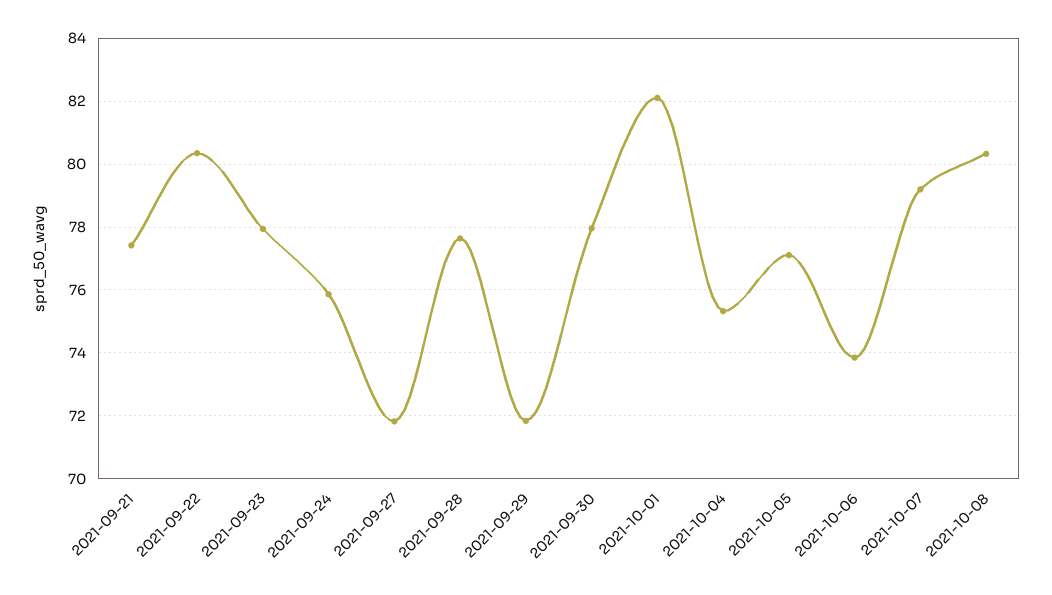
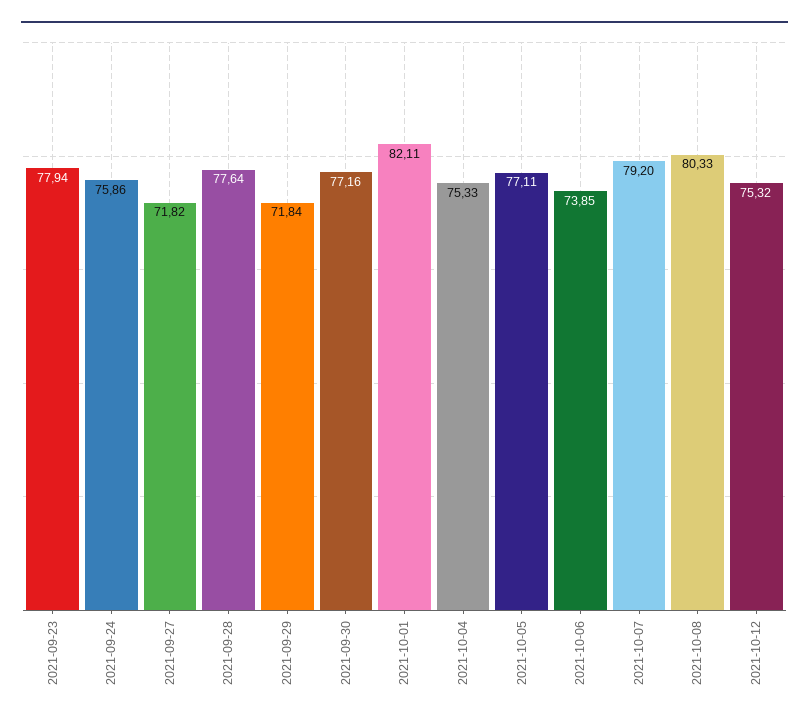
2021-09-21: 77.4 -> none
2021-09-22: 80.4 -> none
2021-09-30: 78 -> 77.16
2021-10-12: none -> 75.32

